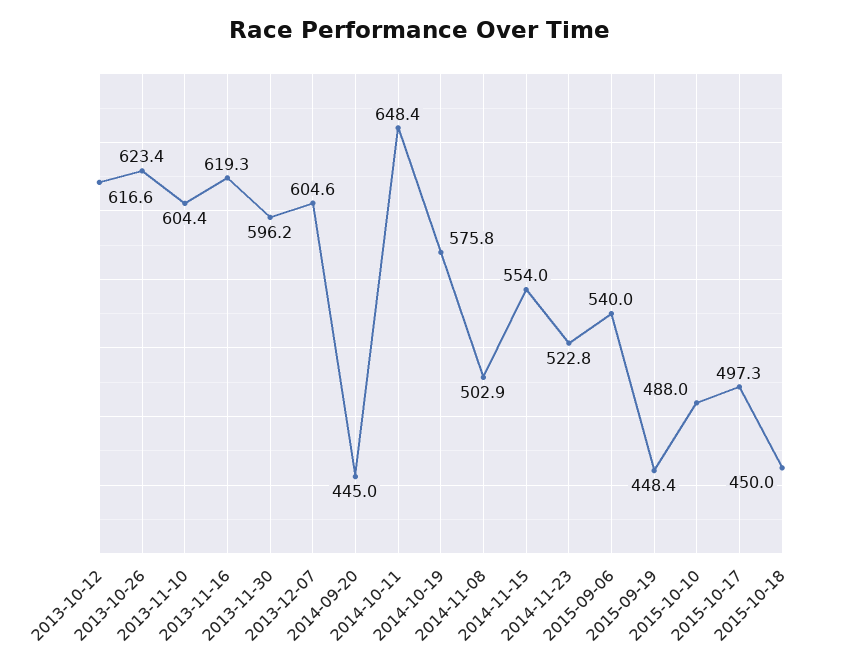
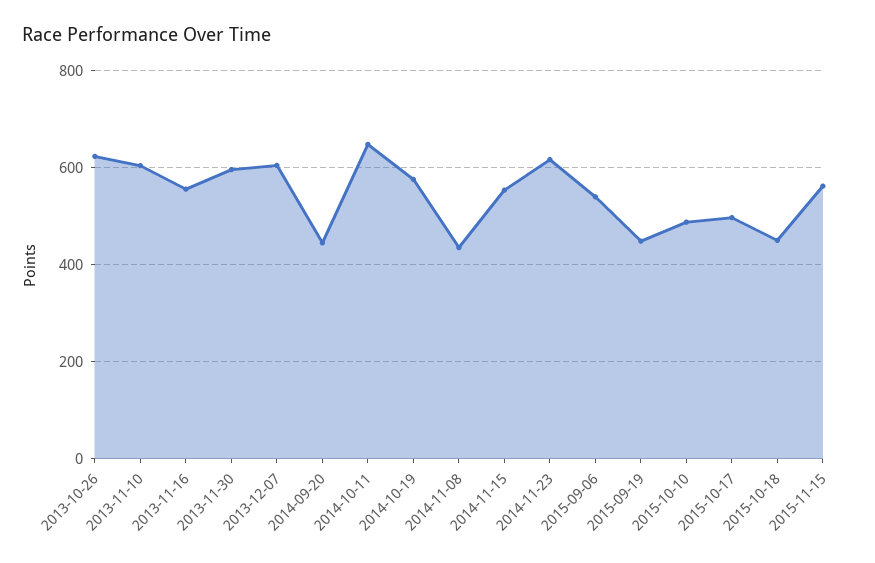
2013-10-12: 616.6 -> none
2013-11-16: 619.3 -> 560
2014-11-08: 502.9 -> 440
2014-11-23: 522.8 -> 620
2015-11-15: none -> 560

